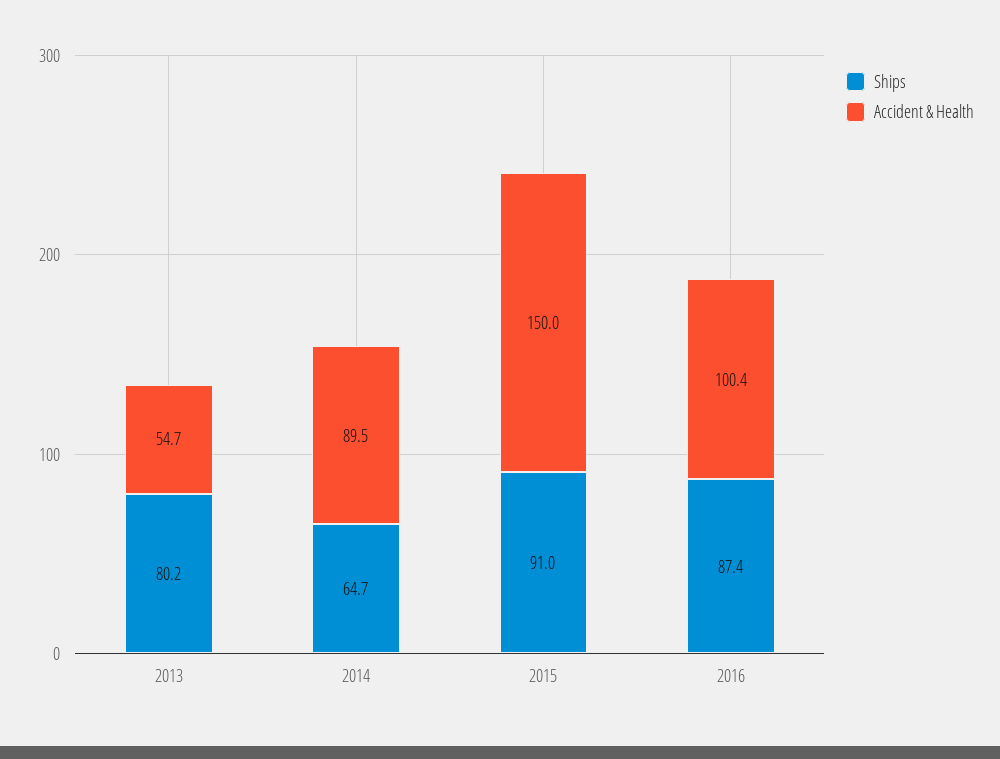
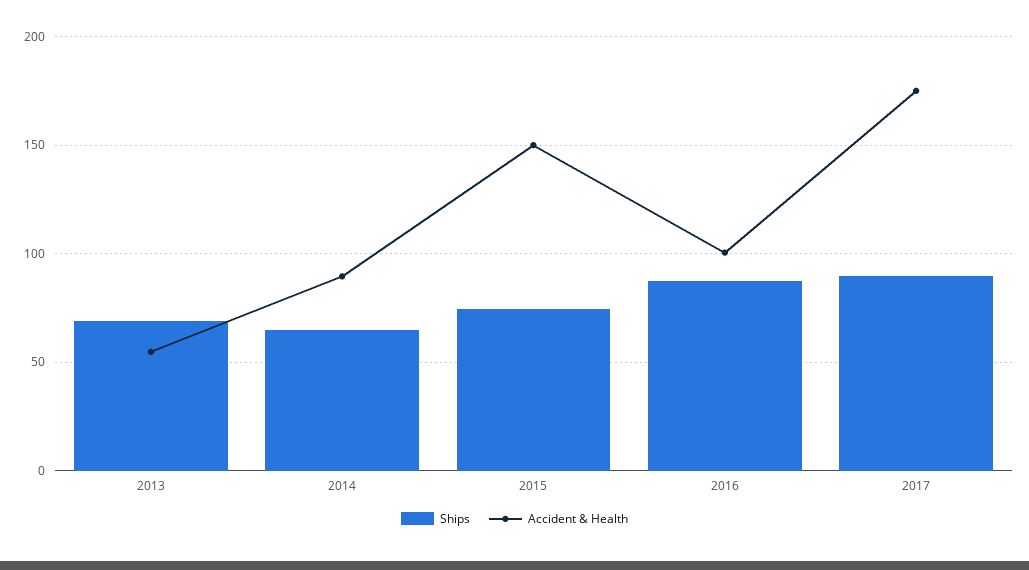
Ships, 2013: 80.2 -> 70
Ships, 2015: 91 -> 75
Ships, 2017: none -> 90
Accident & Health, 2017: none -> 175

